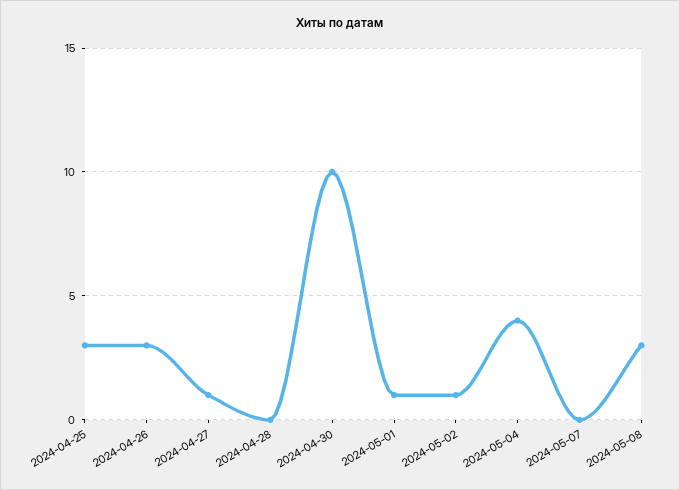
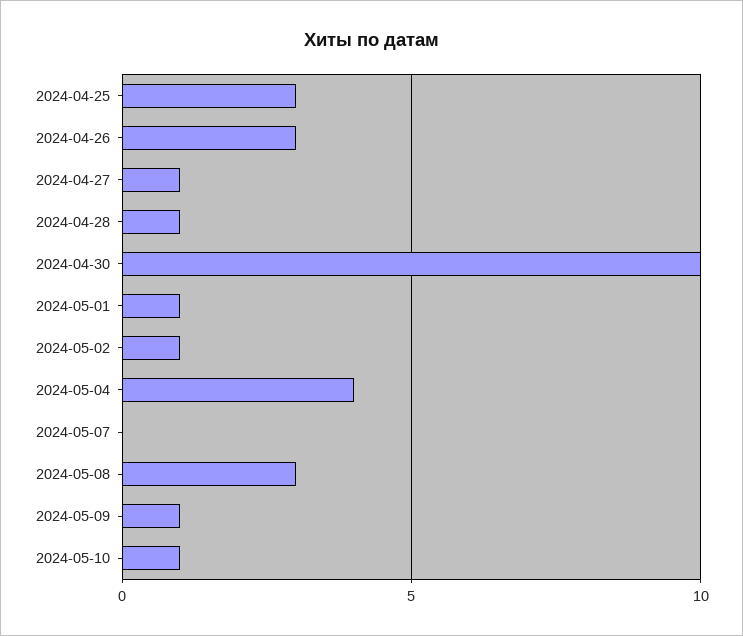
2024-04-28: 0 -> 1
2024-05-09: none -> 1
2024-05-10: none -> 1

